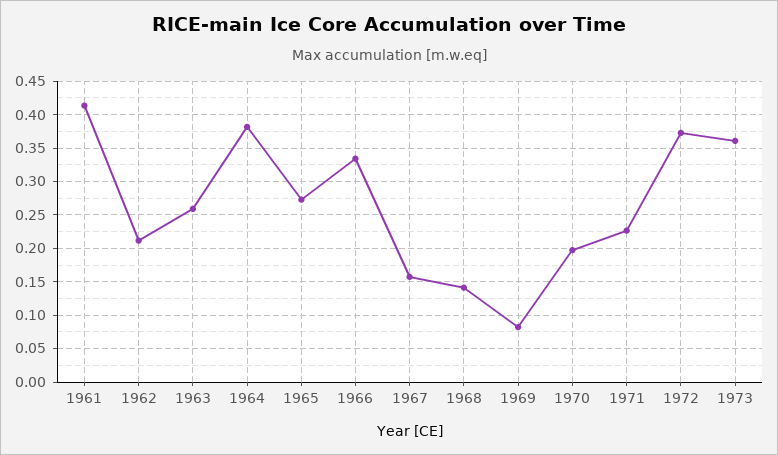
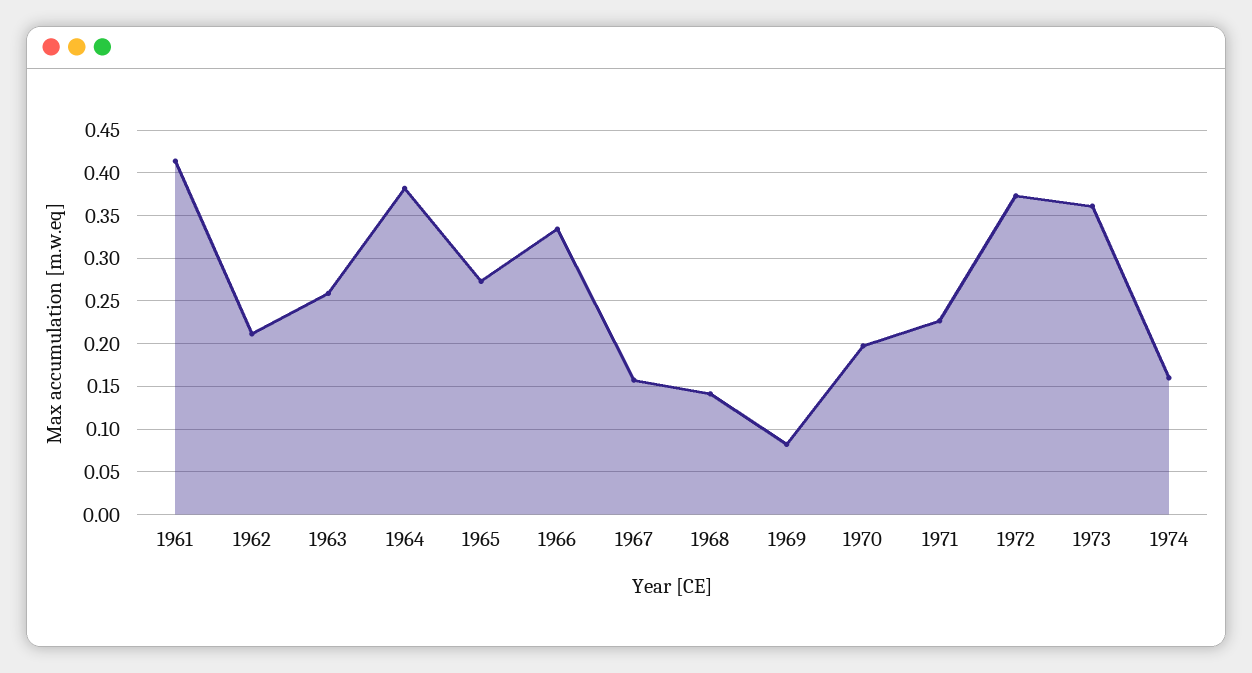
1974: none -> 0.16

